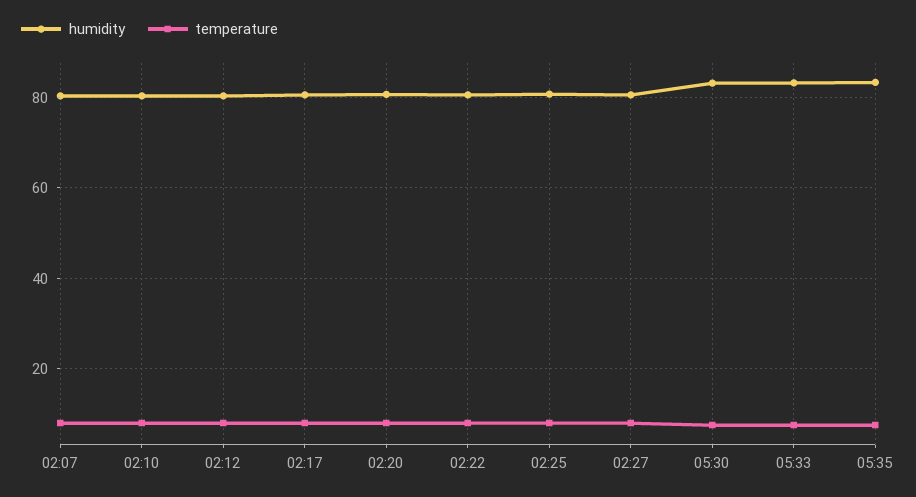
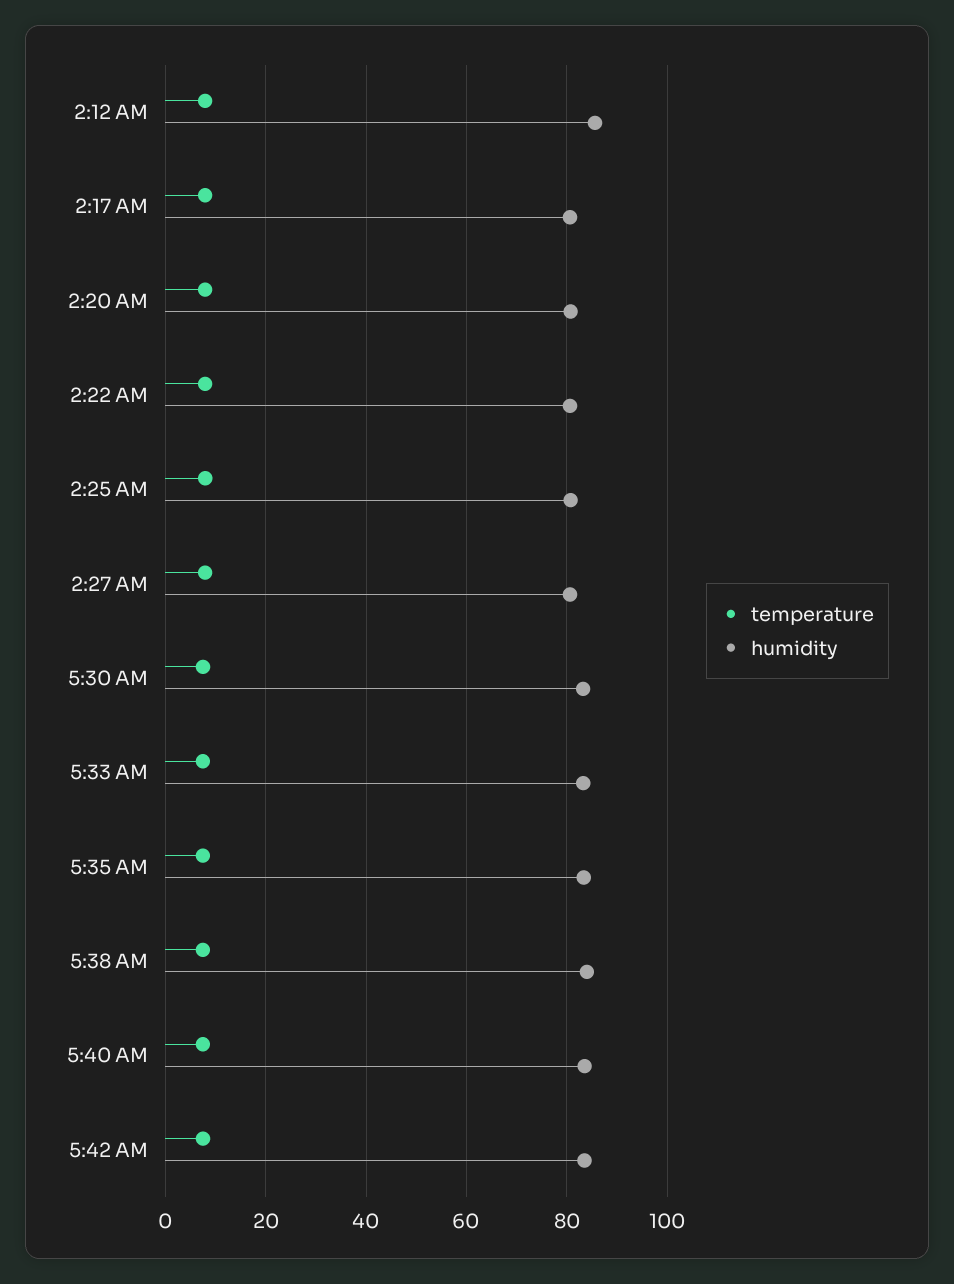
humidity, 02:07: 80 -> none
temperature, 02:07: 8 -> none
humidity, 02:10: 80 -> none
temperature, 02:10: 8 -> none
humidity, 02:12: 80 -> 86
temperature, 5:38 AM: none -> 8
humidity, 5:38 AM: none -> 84
temperature, 5:40 AM: none -> 8
humidity, 5:40 AM: none -> 84
temperature, 5:42 AM: none -> 8
humidity, 5:42 AM: none -> 84

